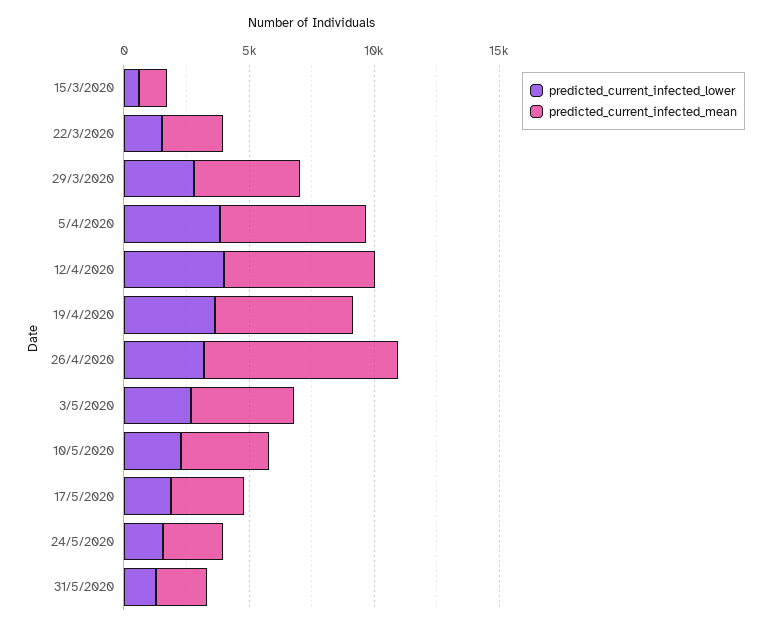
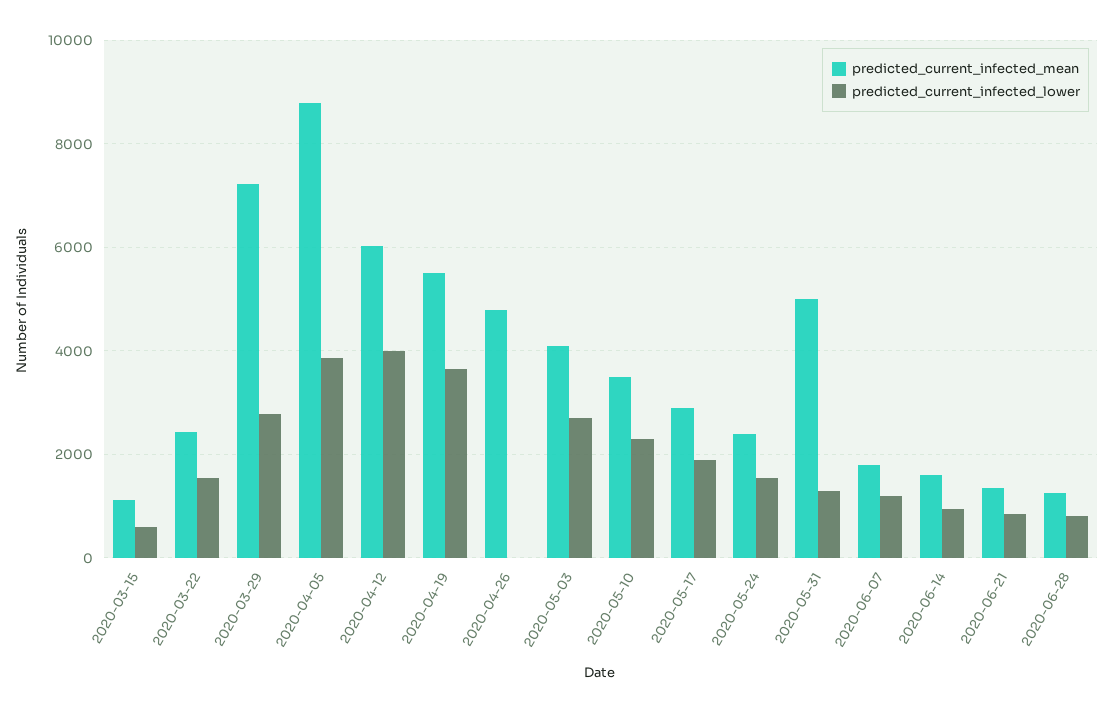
predicted_current_infected_mean, 29/3/2020: 4000 -> 7200
predicted_current_infected_mean, 5/4/2020: 6000 -> 8800
predicted_current_infected_lower, 26/4/2020: 3000 -> 0
predicted_current_infected_mean, 26/4/2020: 8000 -> 4800
predicted_current_infected_mean, 31/5/2020: 2000 -> 5000
predicted_current_infected_mean, 2020-06-07: none -> 1800
predicted_current_infected_lower, 2020-06-07: none -> 1200
predicted_current_infected_mean, 2020-06-14: none -> 1600
predicted_current_infected_lower, 2020-06-14: none -> 1000
predicted_current_infected_mean, 2020-06-21: none -> 1400
predicted_current_infected_lower, 2020-06-21: none -> 800
predicted_current_infected_mean, 2020-06-28: none -> 1200
predicted_current_infected_lower, 2020-06-28: none -> 800

